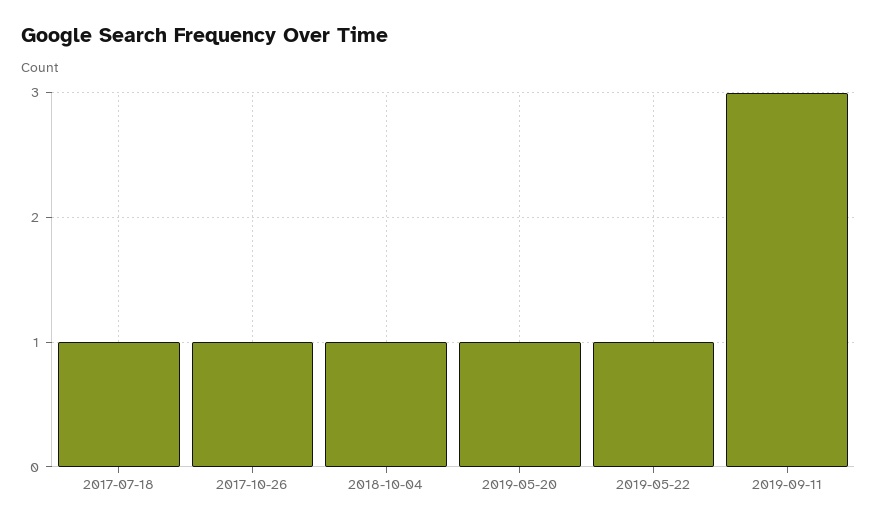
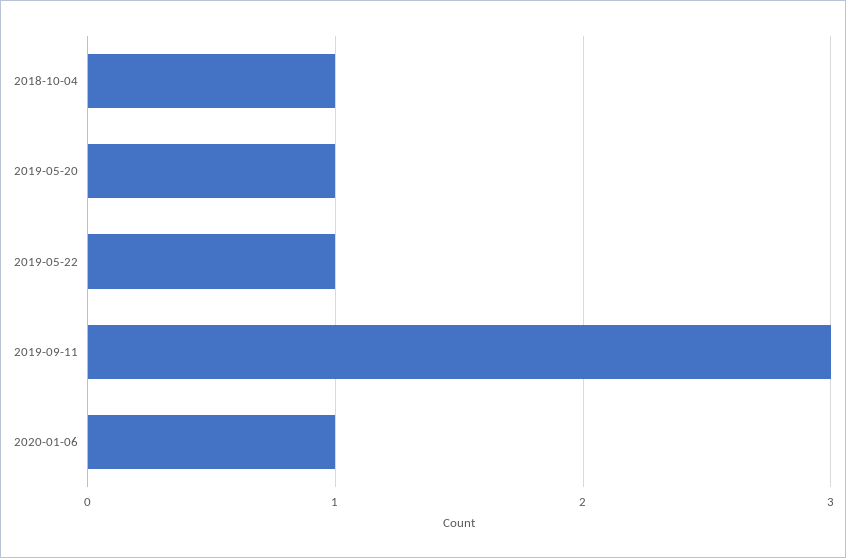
2017-07-18: 1 -> none
2017-10-26: 1 -> none
2020-01-06: none -> 1

